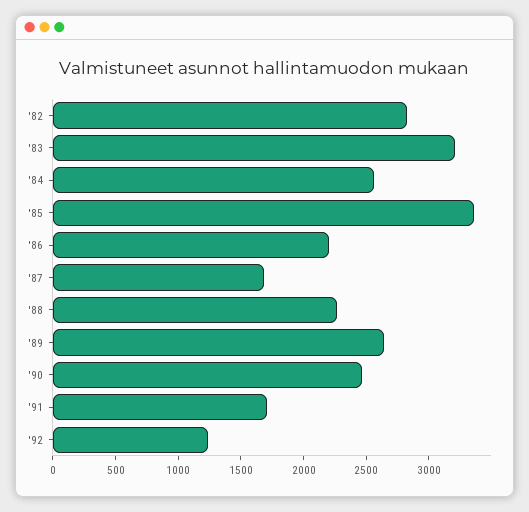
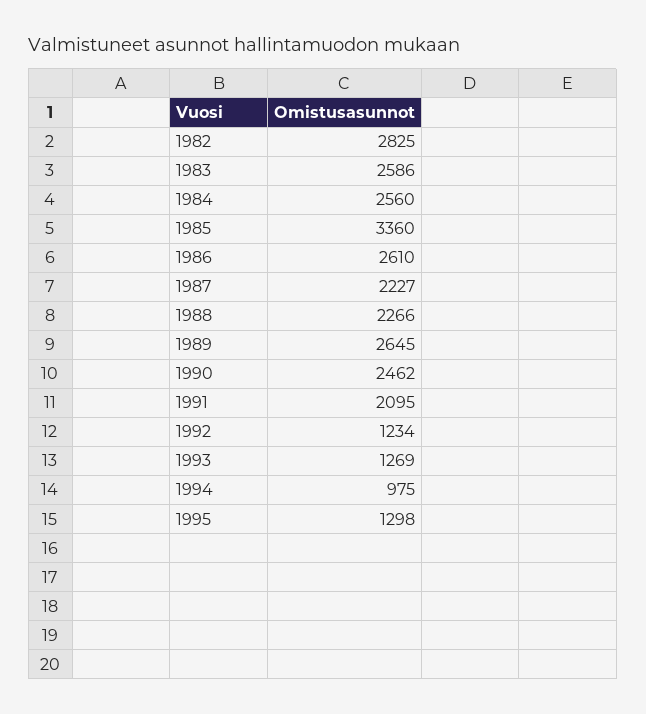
'83: 3200 -> 2586
'86: 2200 -> 2610
'87: 1700 -> 2227
'91: 1700 -> 2095
1993: none -> 1269
1994: none -> 975
1995: none -> 1298

